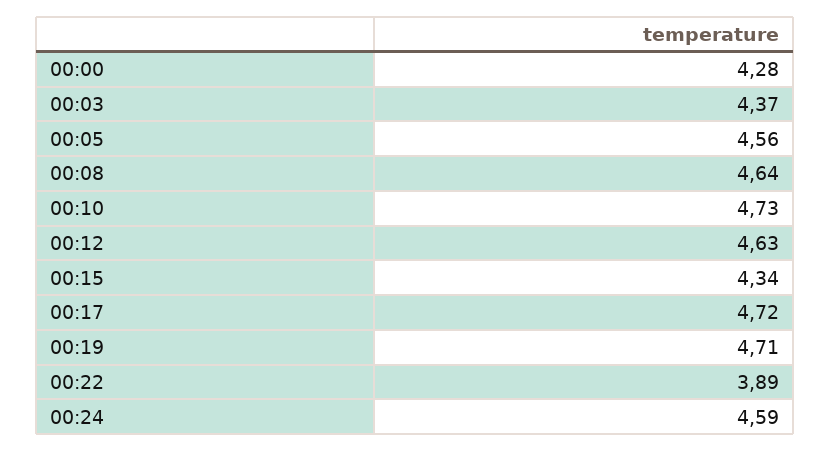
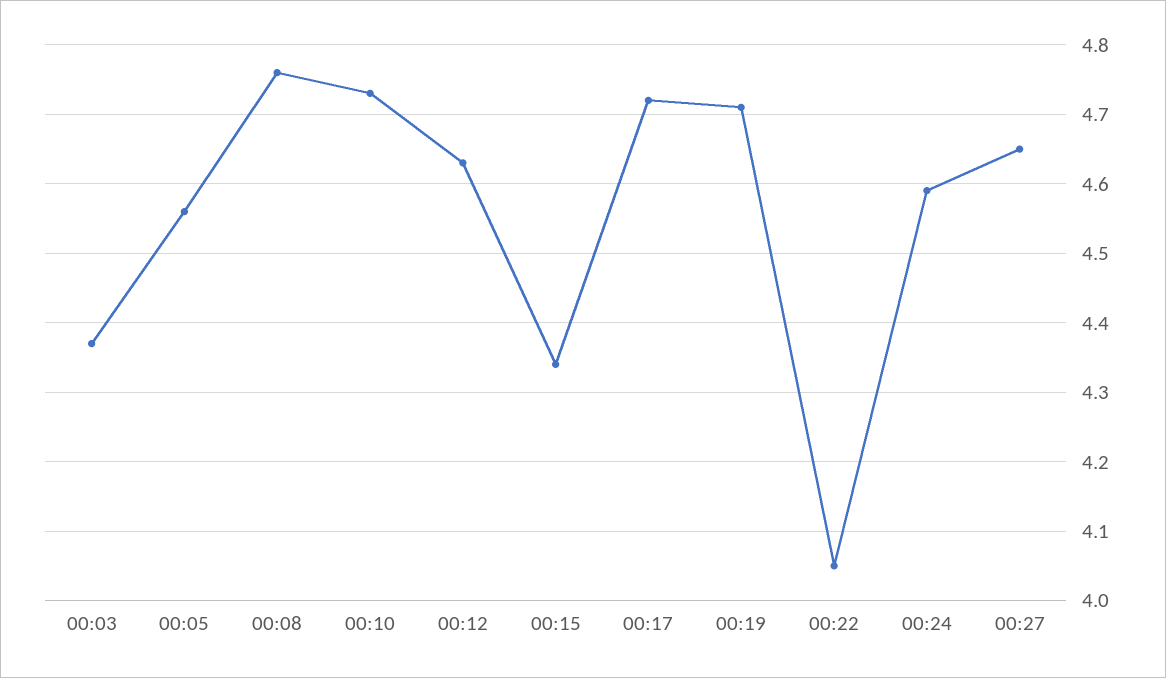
00:00: 4.28 -> none
00:08: 4.64 -> 4.76
00:22: 3.89 -> 4.05
00:27: none -> 4.65

